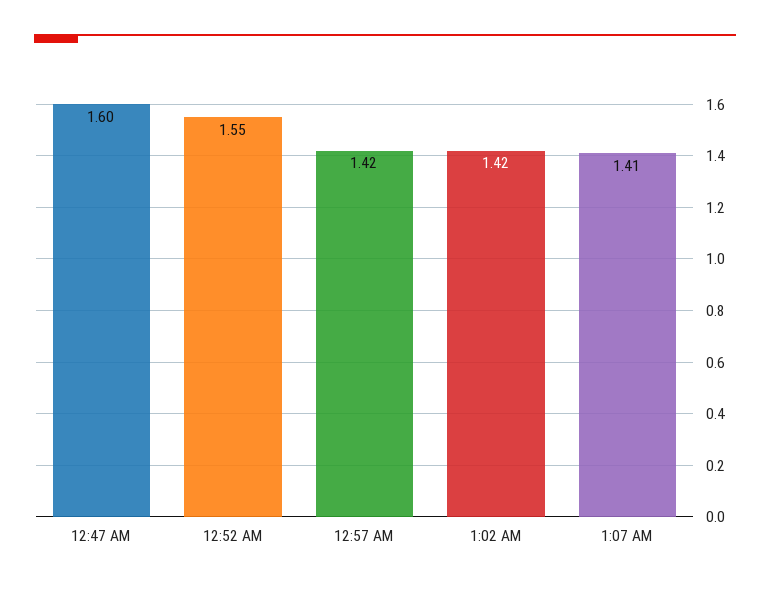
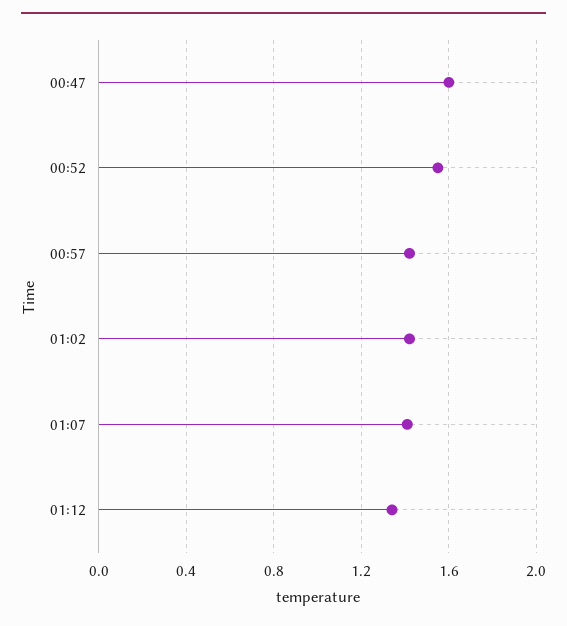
01:12: none -> 1.35

